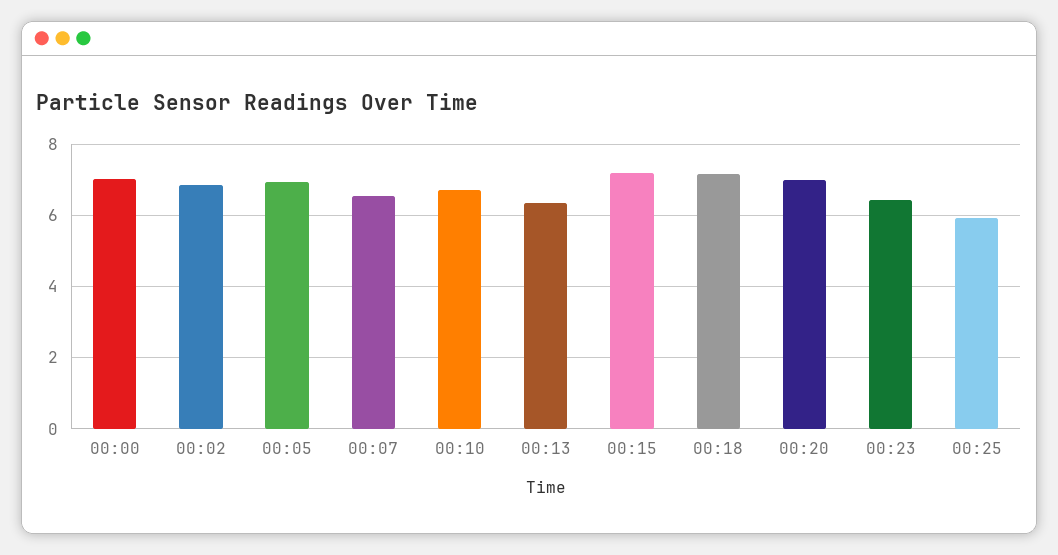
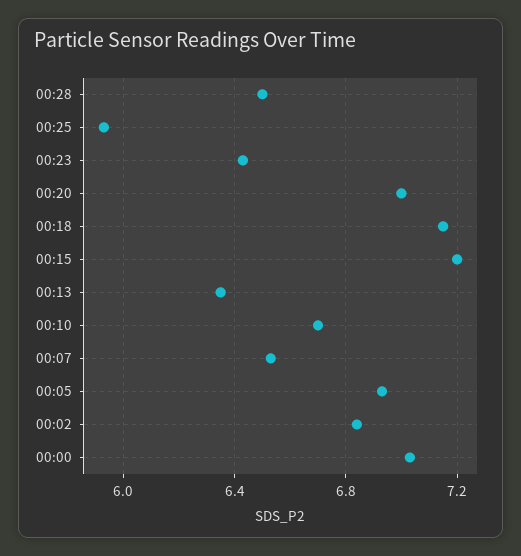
00:28: none -> 6.5

